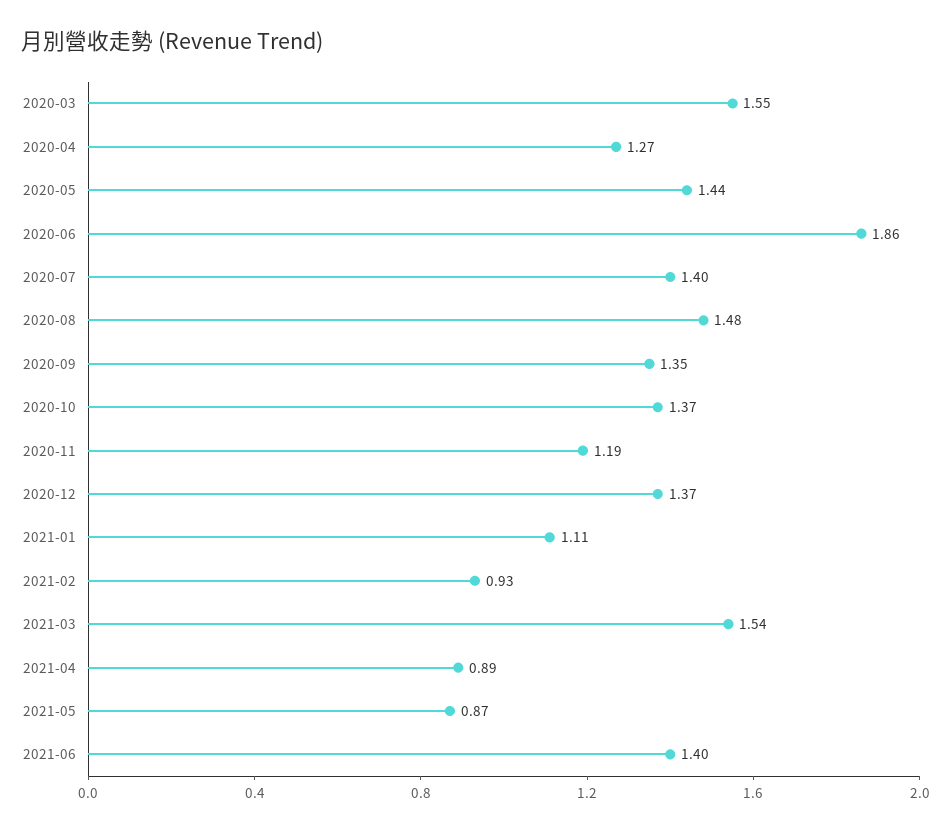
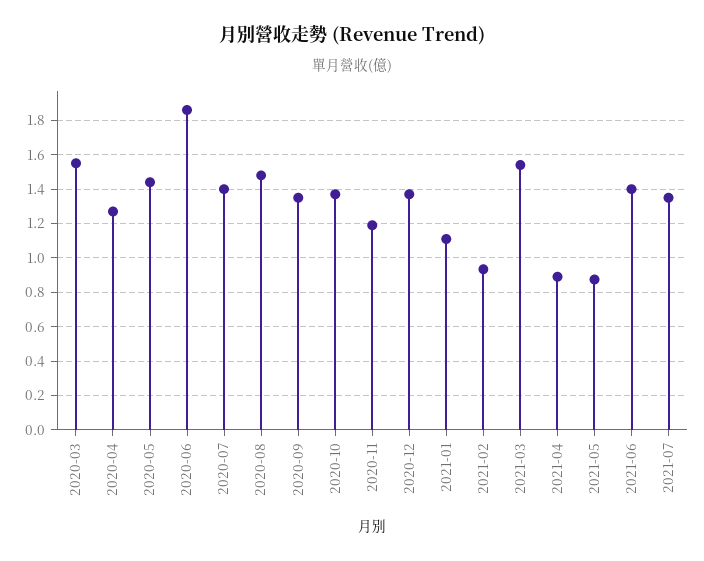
2021-07: none -> 1.35

